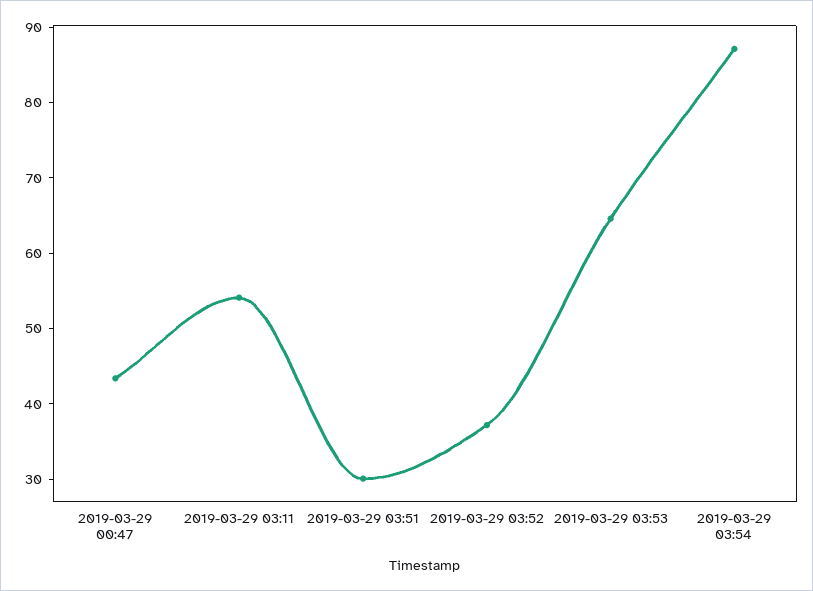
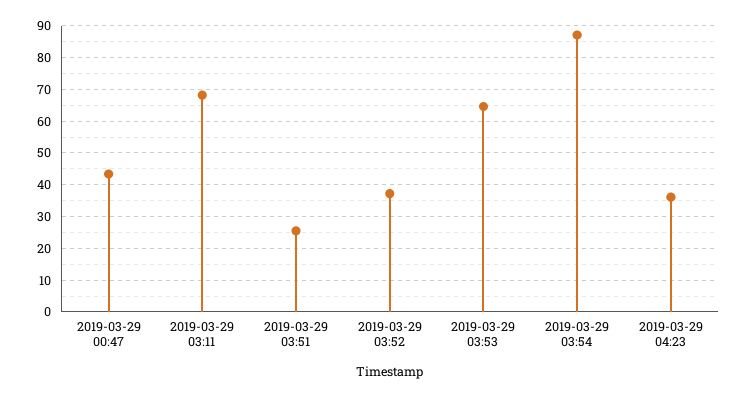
2019-03-29 03:11: 54 -> 68
2019-03-29 03:51: 30 -> 26
2019-03-29 04:23: none -> 36

